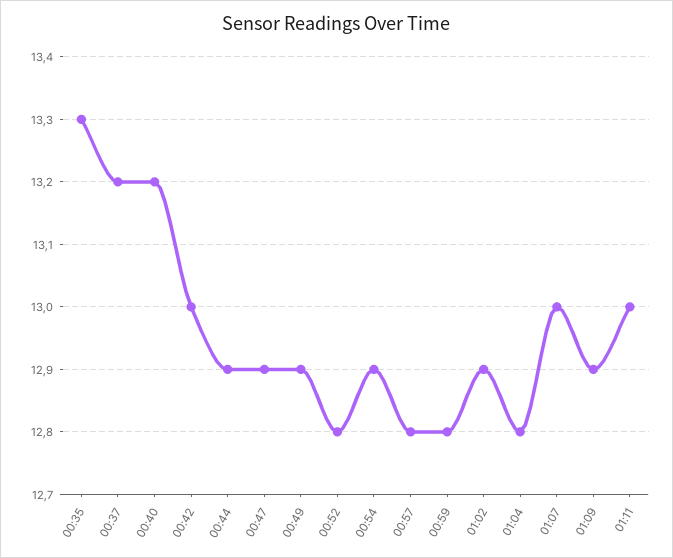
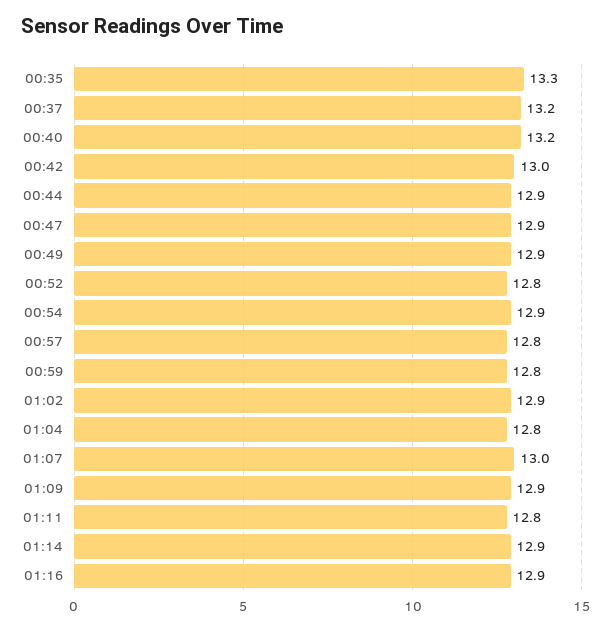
01:11: 13 -> 12.8
01:14: none -> 12.9
01:16: none -> 12.9

